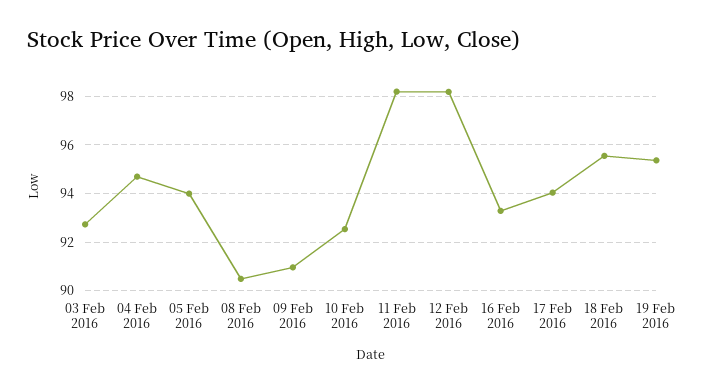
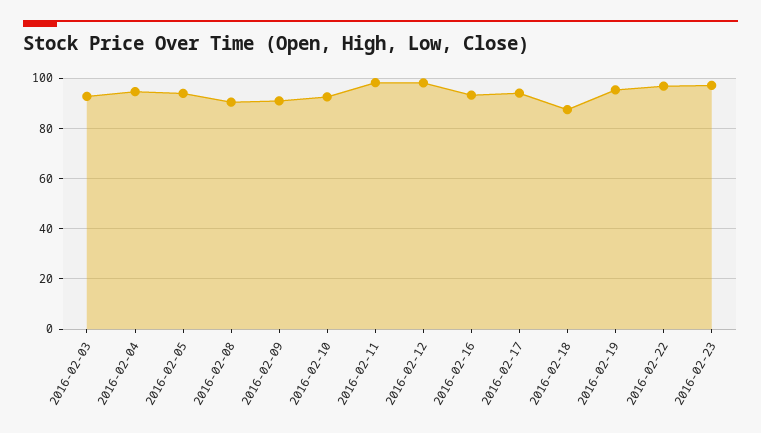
18 Feb 2016: 95.5 -> 87.5
2016-02-22: none -> 97.5
2016-02-23: none -> 97.5

